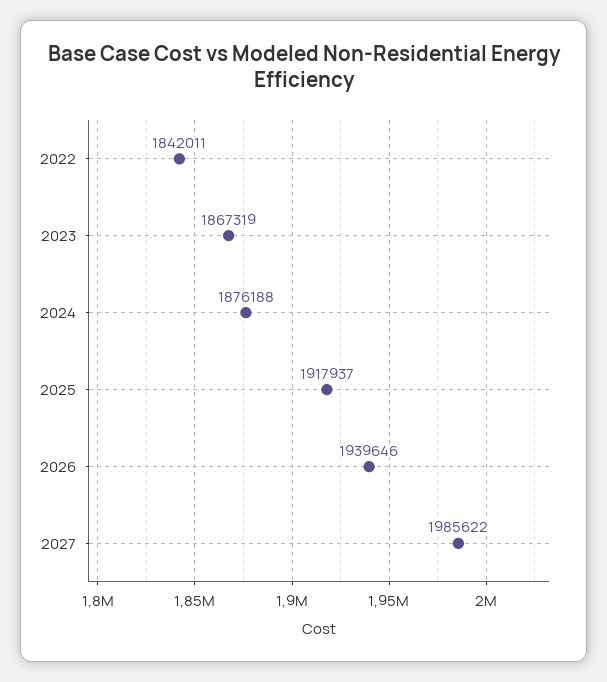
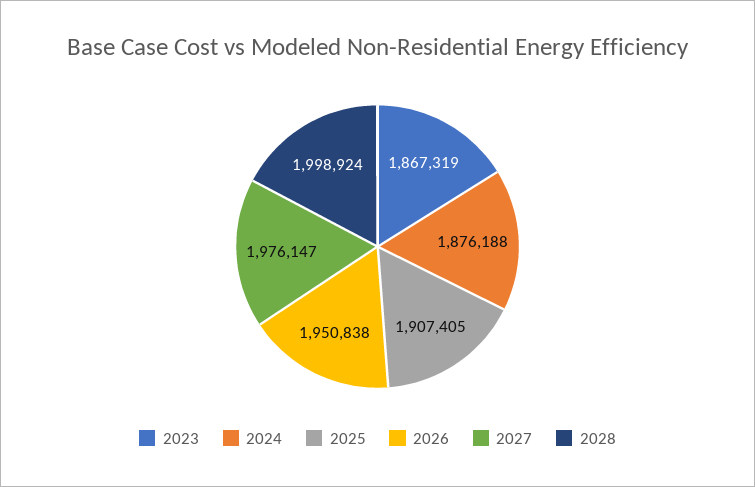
2022: 1842011 -> none
2025: 1917937 -> 1907405
2026: 1939646 -> 1950838
2027: 1985622 -> 1976147
2028: none -> 1998924

